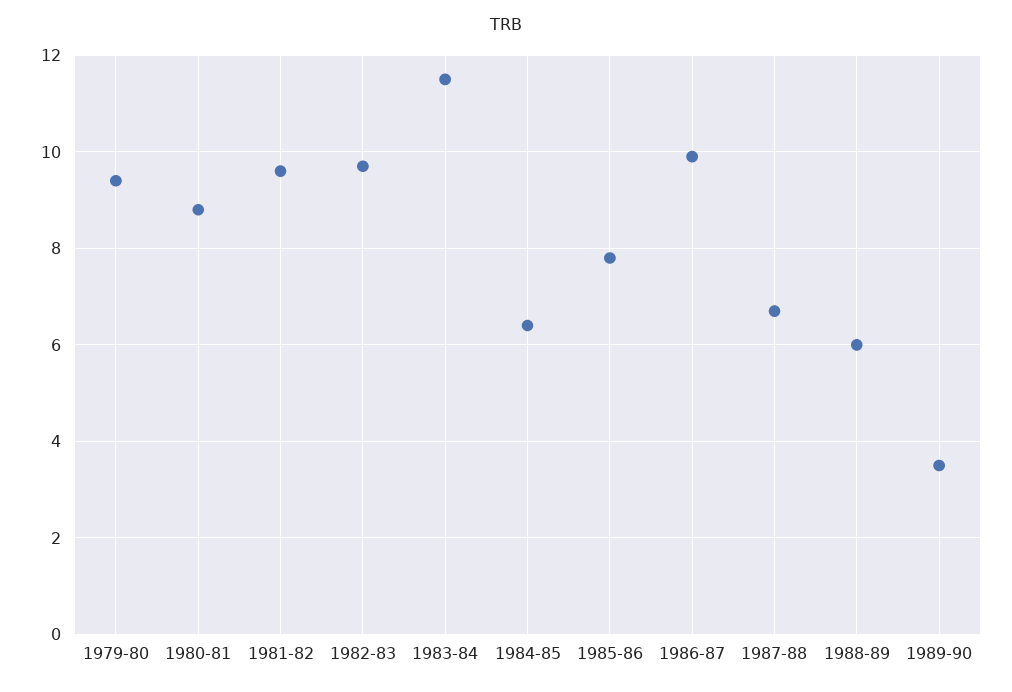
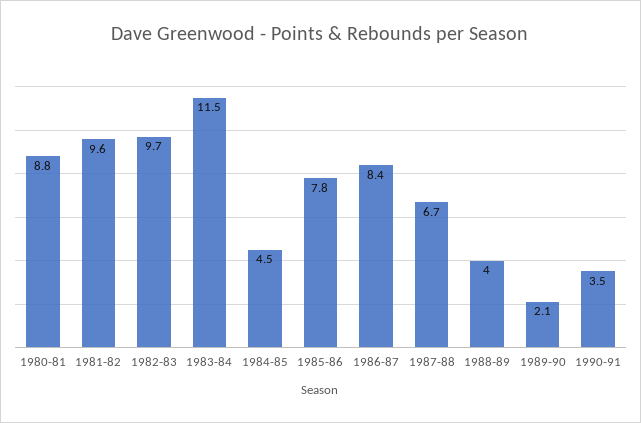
1979-80: 9.5 -> none
1984-85: 6.5 -> 4.5
1986-87: 10 -> 8.4
1988-89: 6 -> 4
1989-90: 3.5 -> 2.1
1990-91: none -> 3.5

